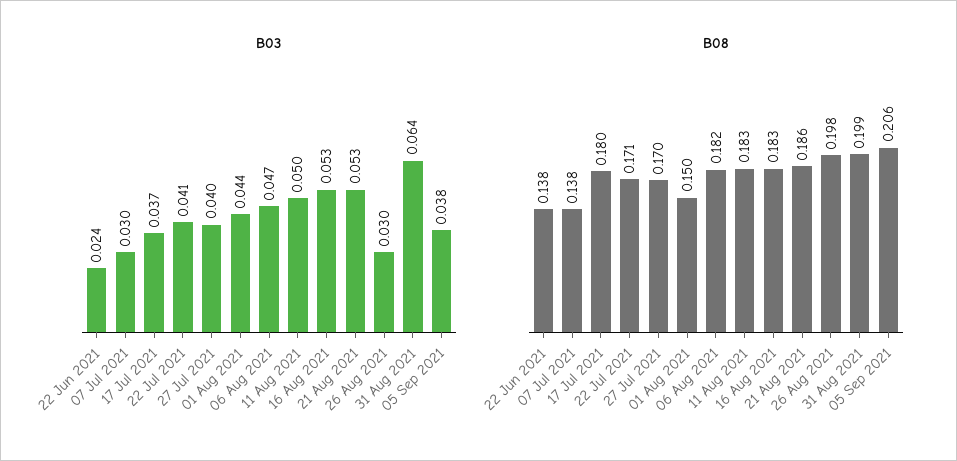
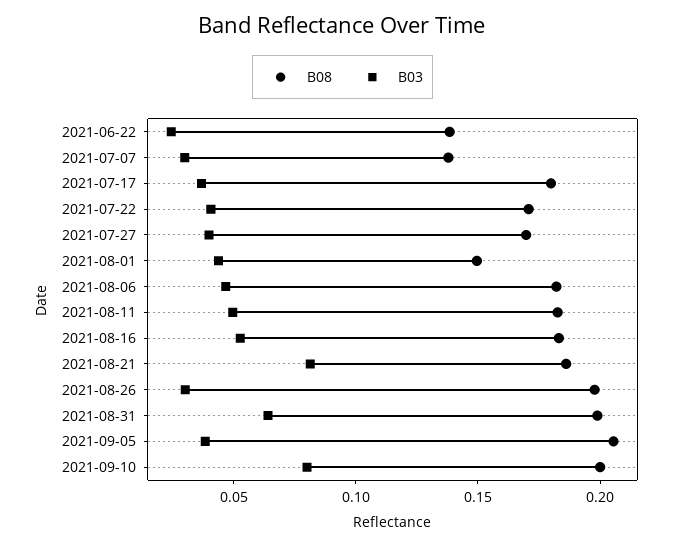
B03, 21 Aug 2021: 0.053 -> 0.08
B08, 2021-09-10: none -> 0.2
B03, 2021-09-10: none -> 0.08

